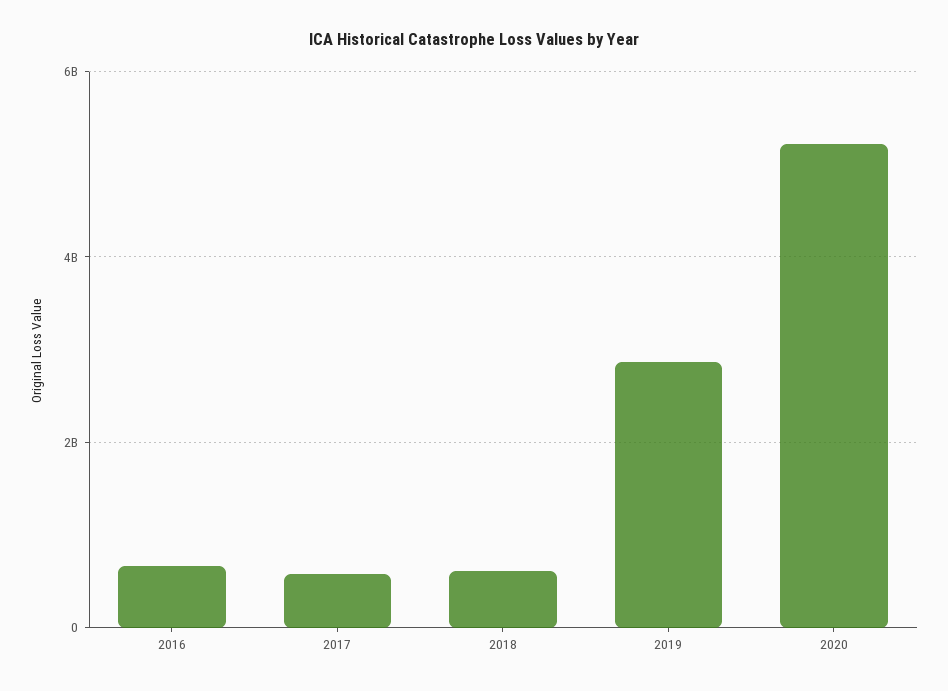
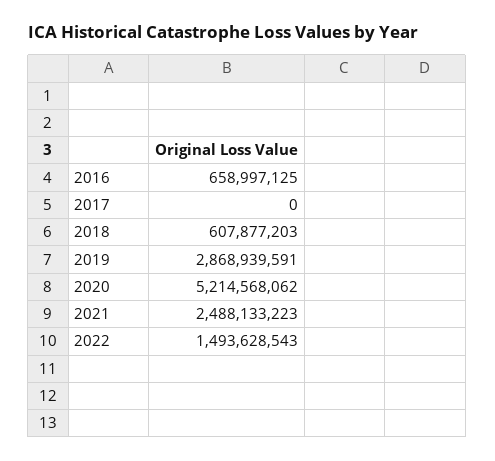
2017: 600000000 -> 0
2021: none -> 2488133223
2022: none -> 1493628543

